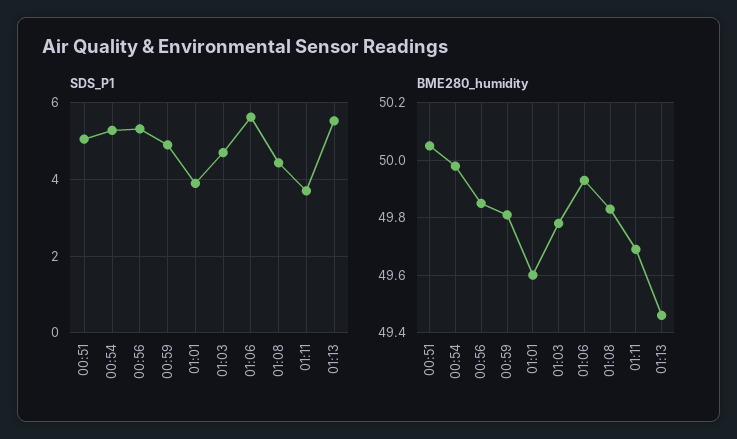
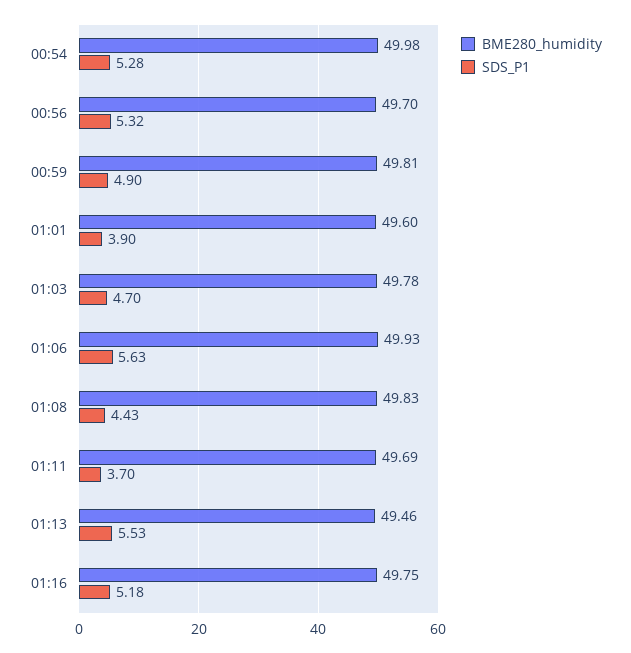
SDS_P1, 00:51: 5 -> none
BME280_humidity, 00:51: 50.05 -> none
BME280_humidity, 00:56: 49.85 -> 49.7
BME280_humidity, 01:16: none -> 49.75
SDS_P1, 01:16: none -> 5.18

